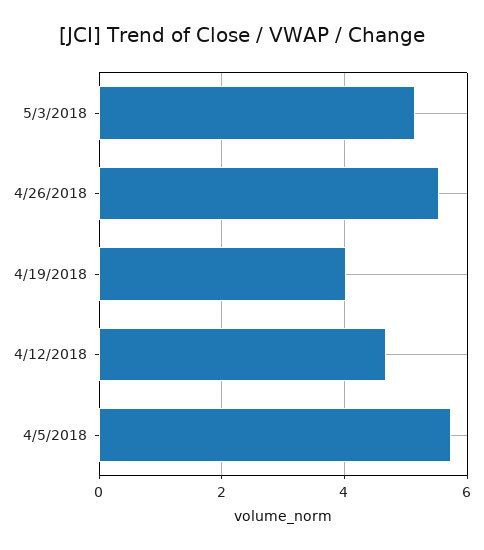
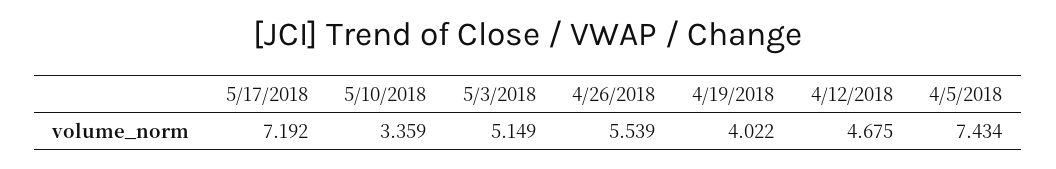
4/5/2018: 5.8 -> 7.434
5/17/2018: none -> 7.192
5/10/2018: none -> 3.359

